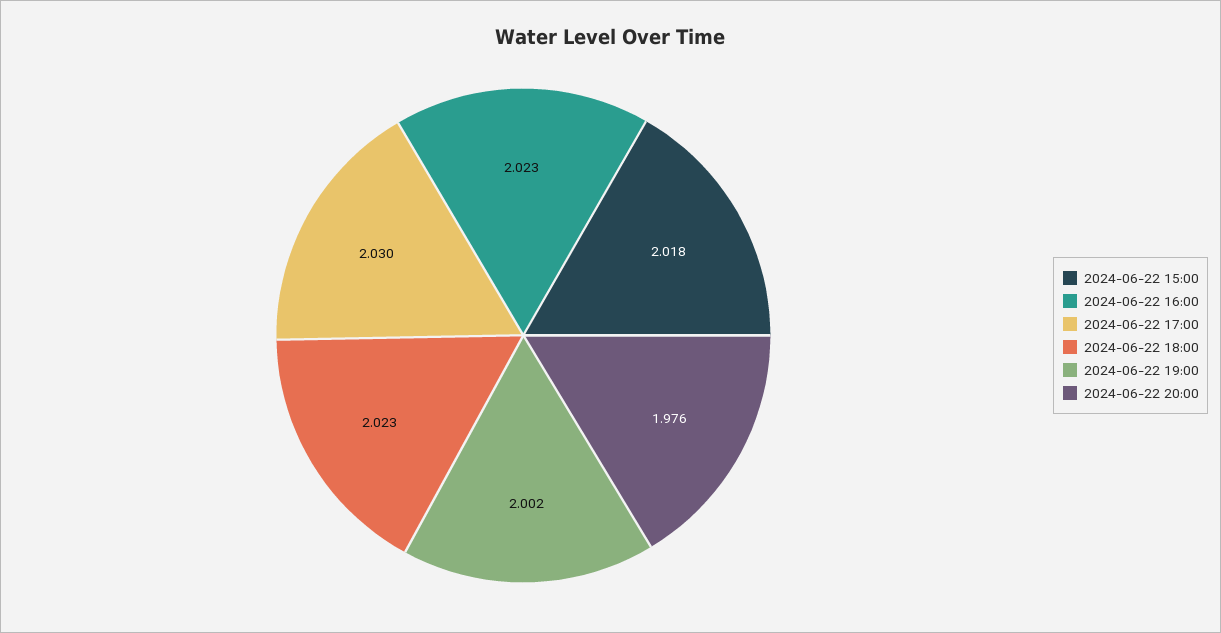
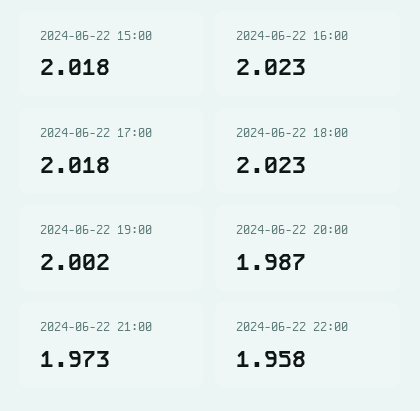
2024-06-22 17:00: 2.03 -> 2.018
2024-06-22 20:00: 1.976 -> 1.987
2024-06-22 21:00: none -> 1.973
2024-06-22 22:00: none -> 1.958

